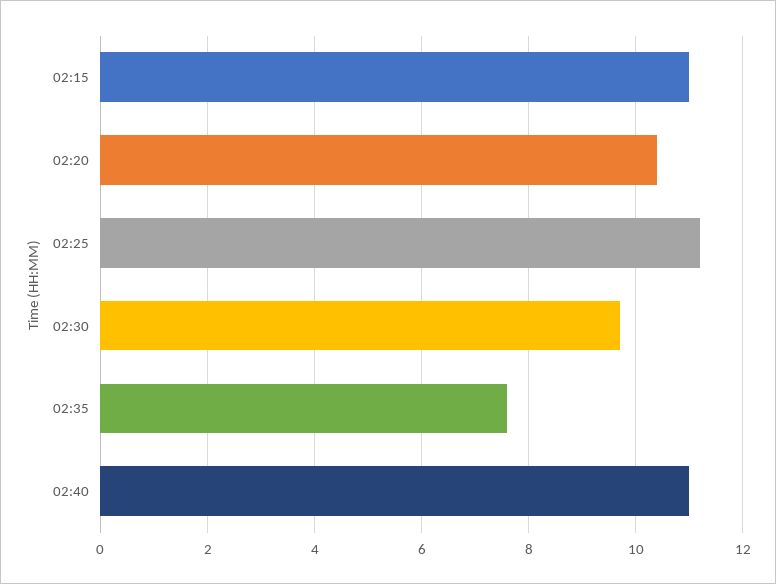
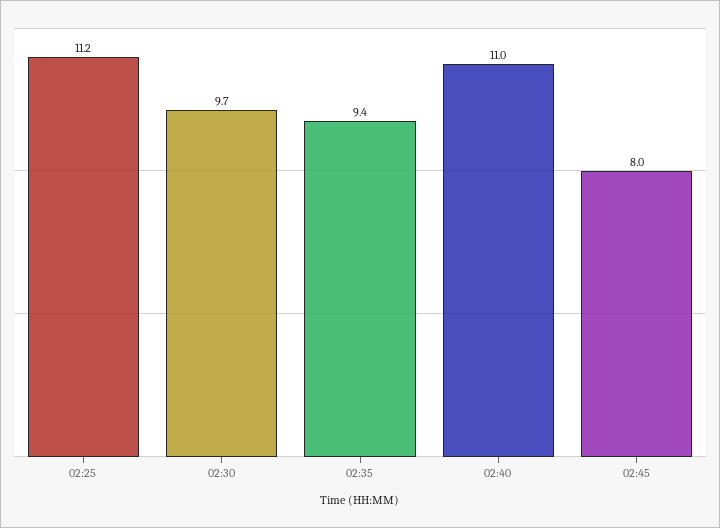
02:15: 11 -> none
02:20: 10.5 -> none
02:35: 7.5 -> 9.4
02:45: none -> 8

